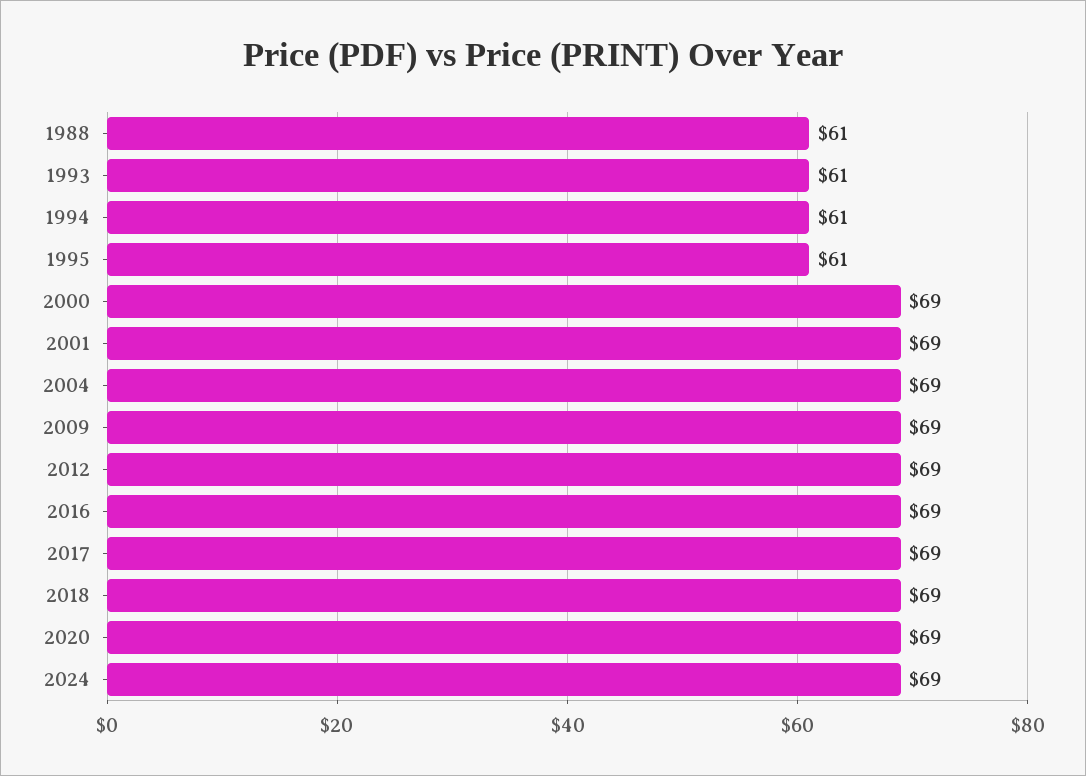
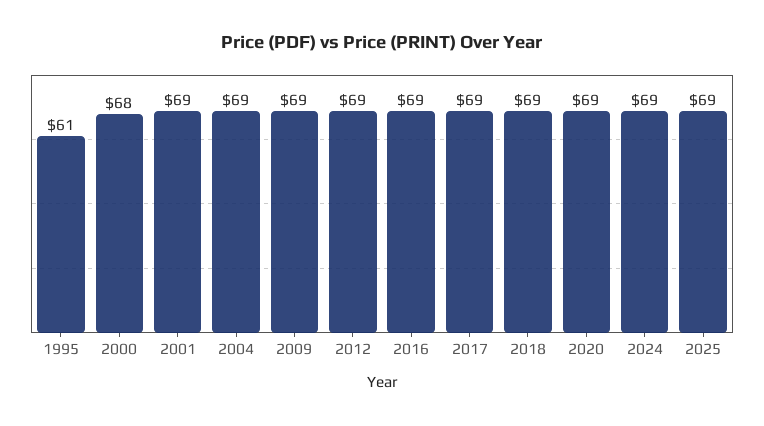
1988: 61 -> none
1993: 61 -> none
1994: 61 -> none
2000: 69 -> 68
2025: none -> 69

